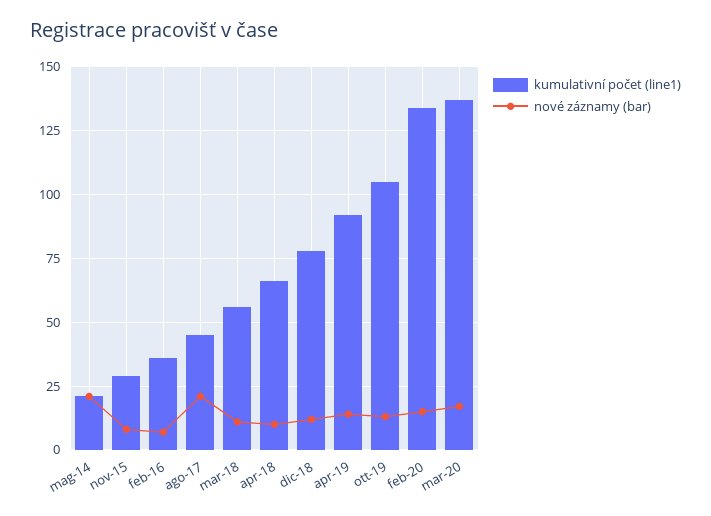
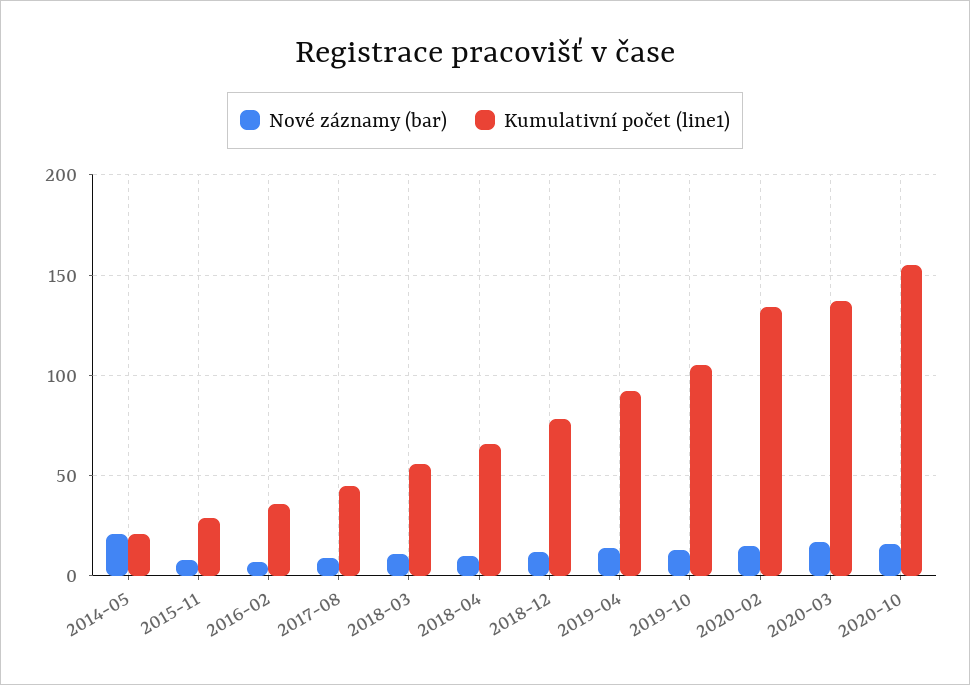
nové záznamy (bar), ago-17: 20 -> 10
nové záznamy (bar), 2020-10: none -> 15
kumulativní počet (line1), 2020-10: none -> 155

